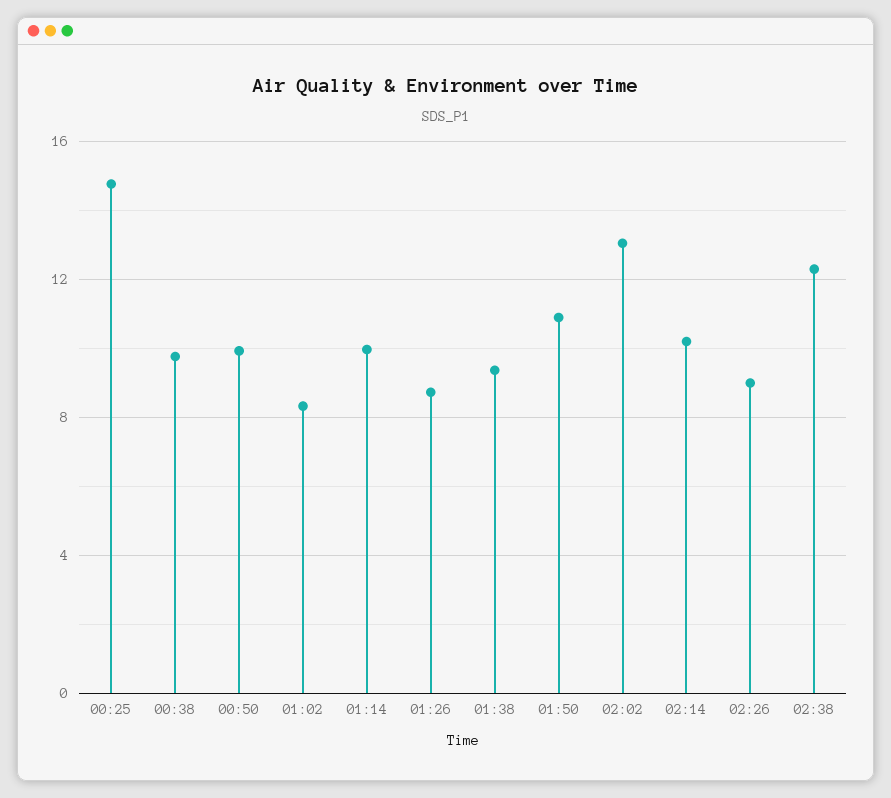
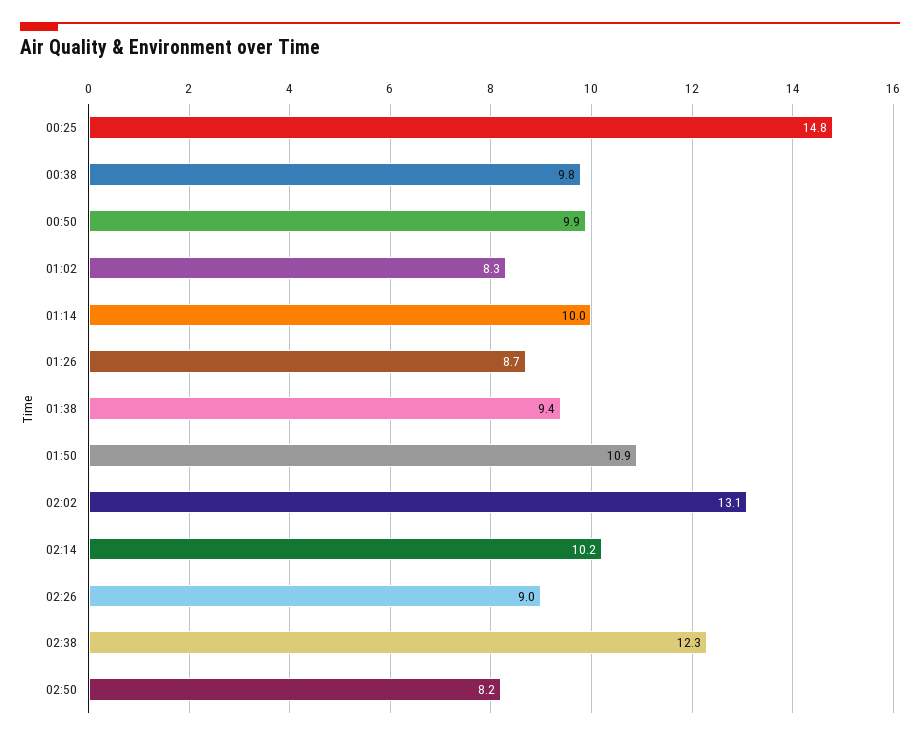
02:50: none -> 8.2

